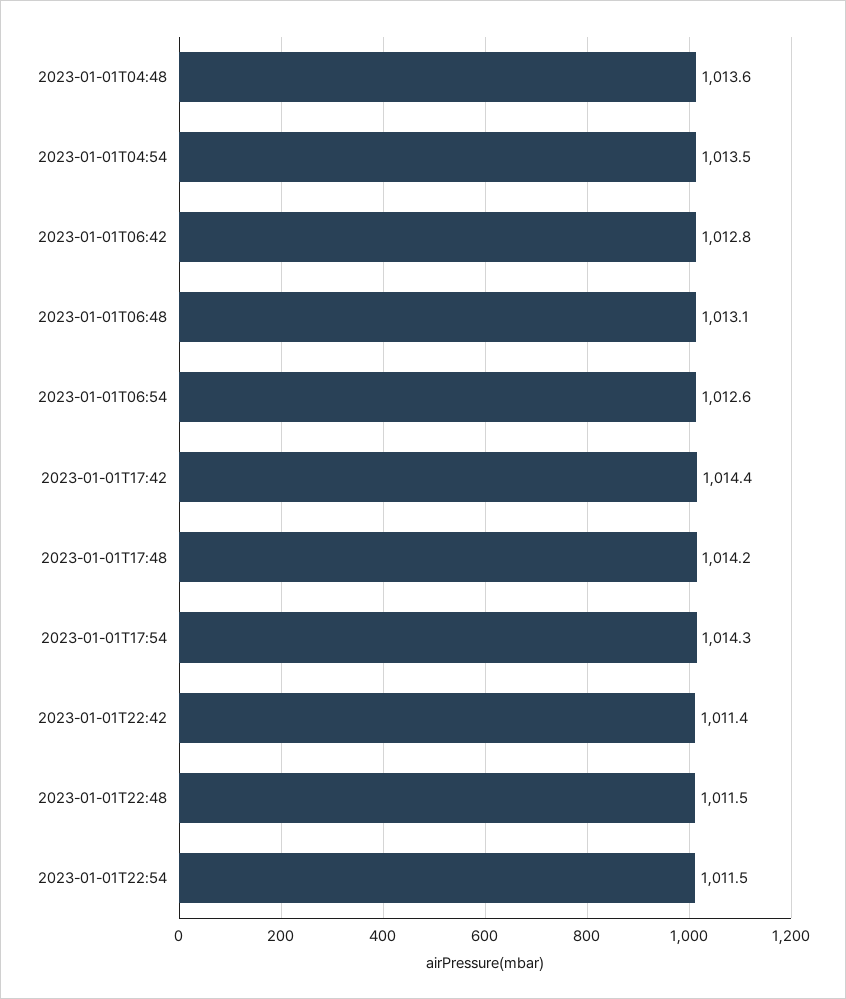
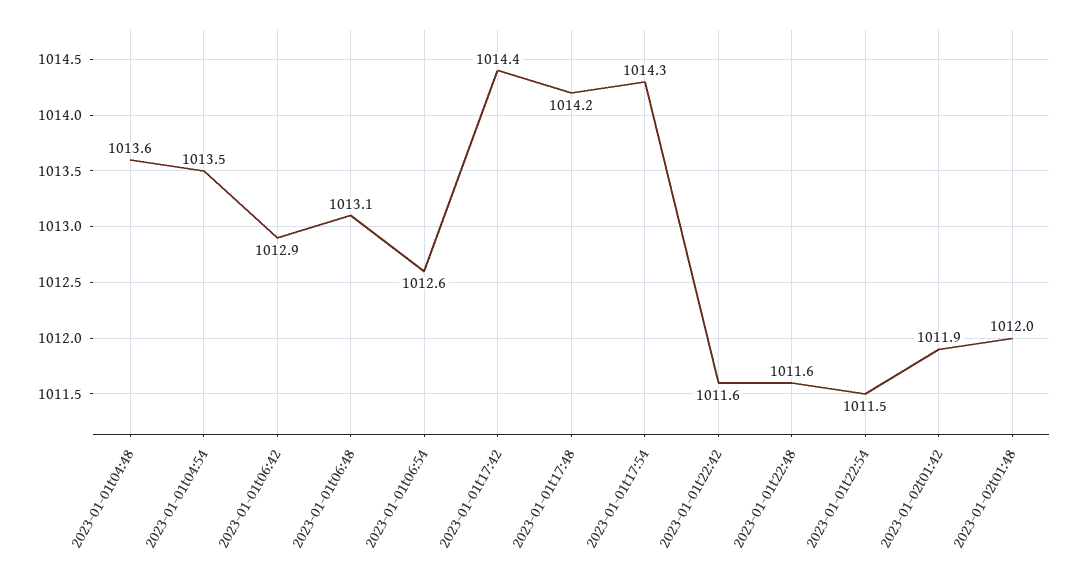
2023-01-01T06:42: 1012.8 -> 1012.9
2023-01-01T22:42: 1011.4 -> 1011.6
2023-01-01T22:48: 1011.5 -> 1011.6
2023-01-02t01:42: none -> 1011.9
2023-01-02t01:48: none -> 1012

